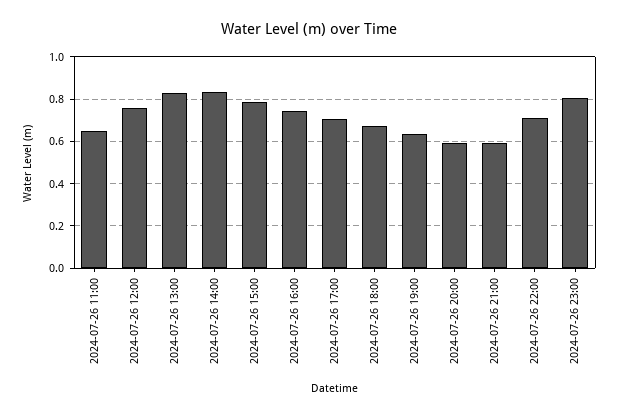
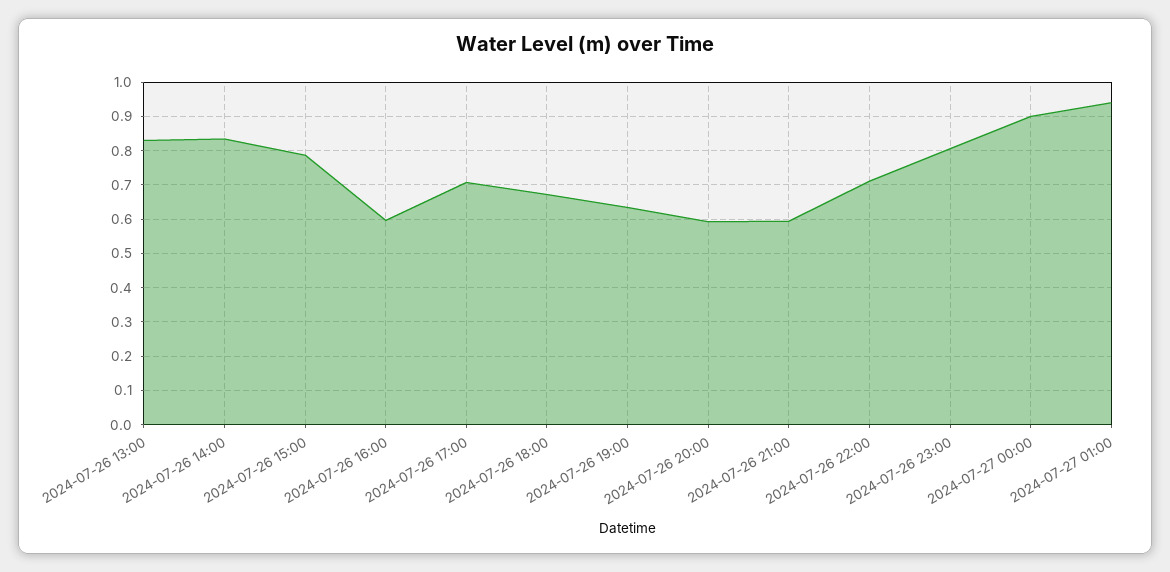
2024-07-26 11:00: 0.65 -> none
2024-07-26 12:00: 0.75 -> none
2024-07-26 16:00: 0.75 -> 0.6
2024-07-27 00:00: none -> 0.9
2024-07-27 01:00: none -> 0.94

